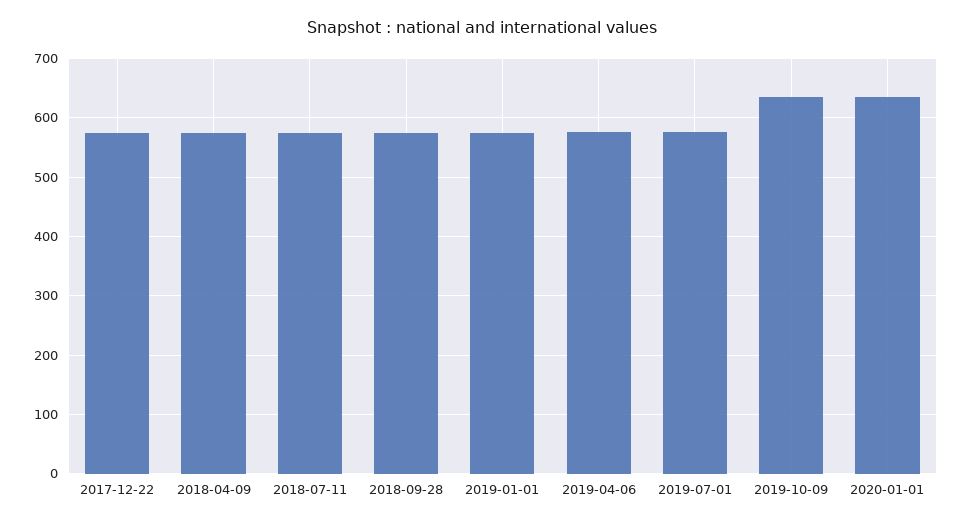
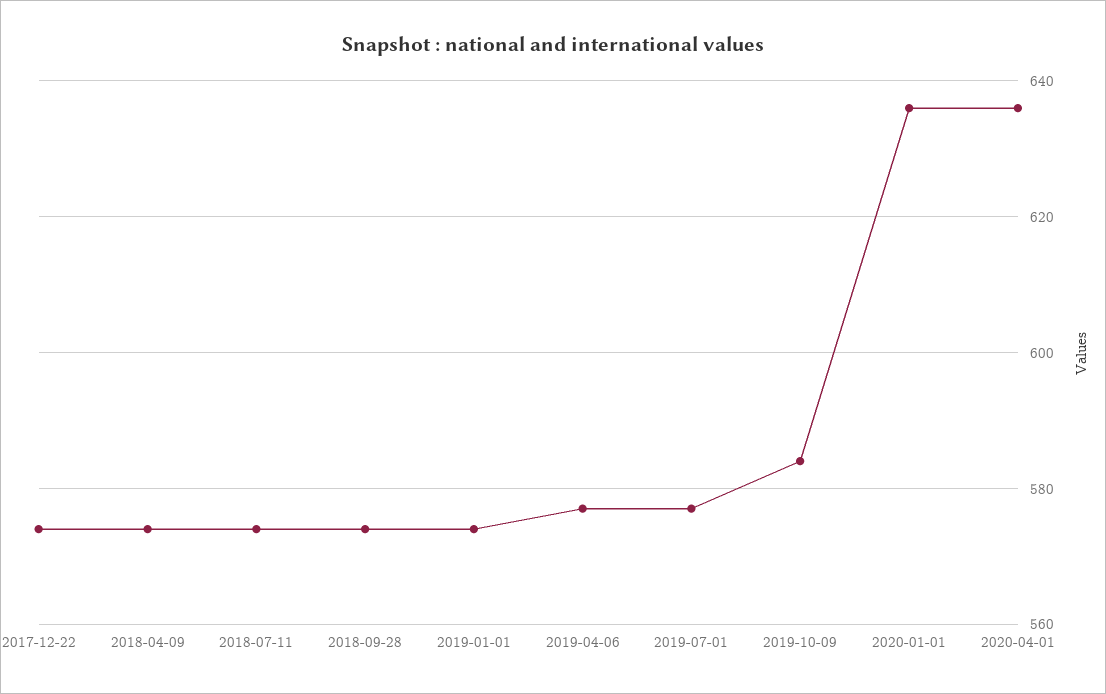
2019-10-09: 640 -> 585
2020-04-01: none -> 635

